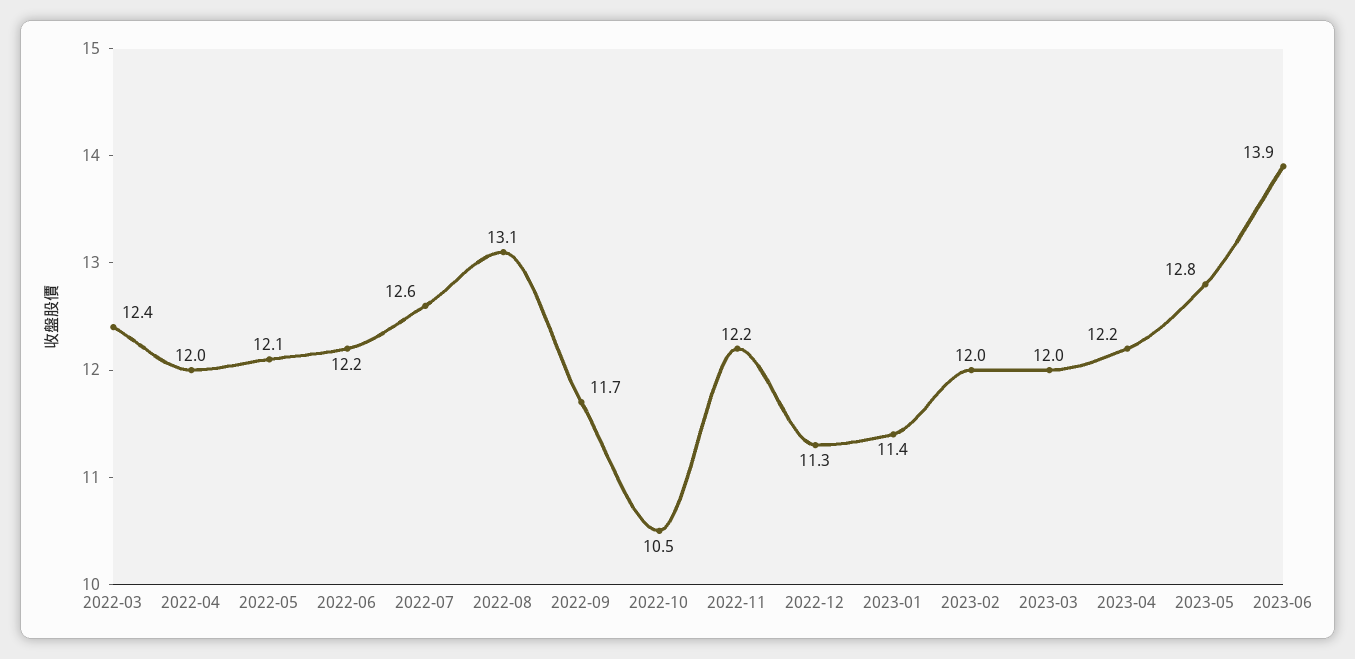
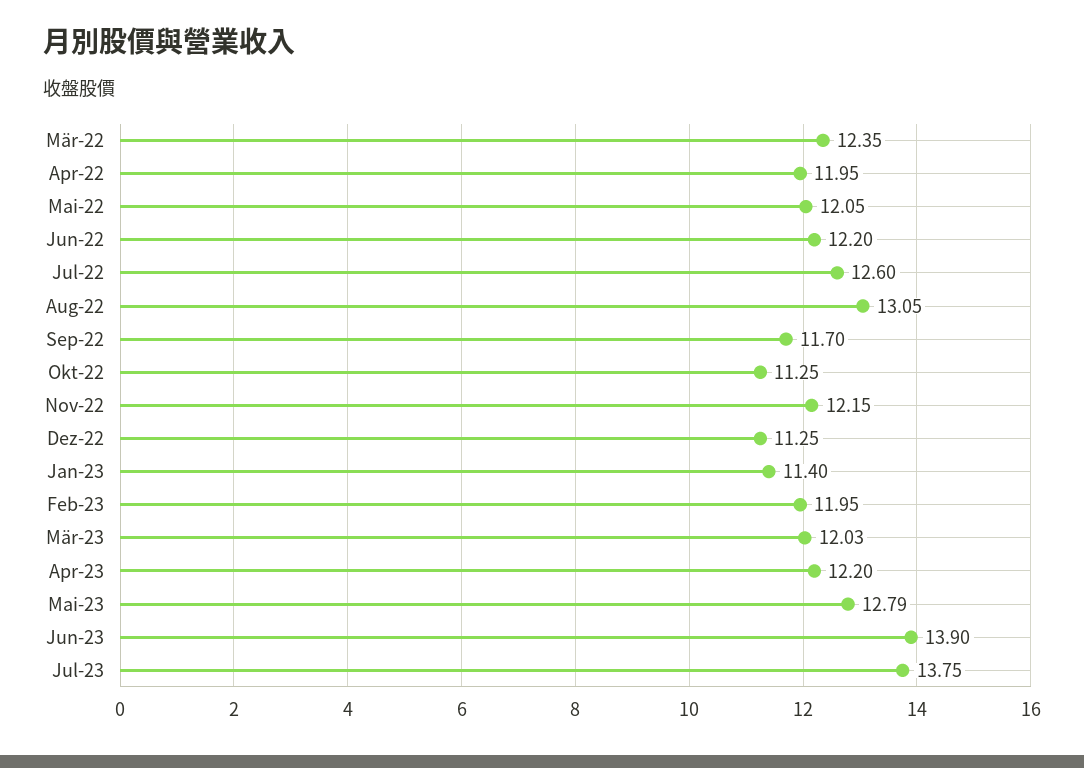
2022-10: 10.5 -> 11.25
Jul-23: none -> 13.75

